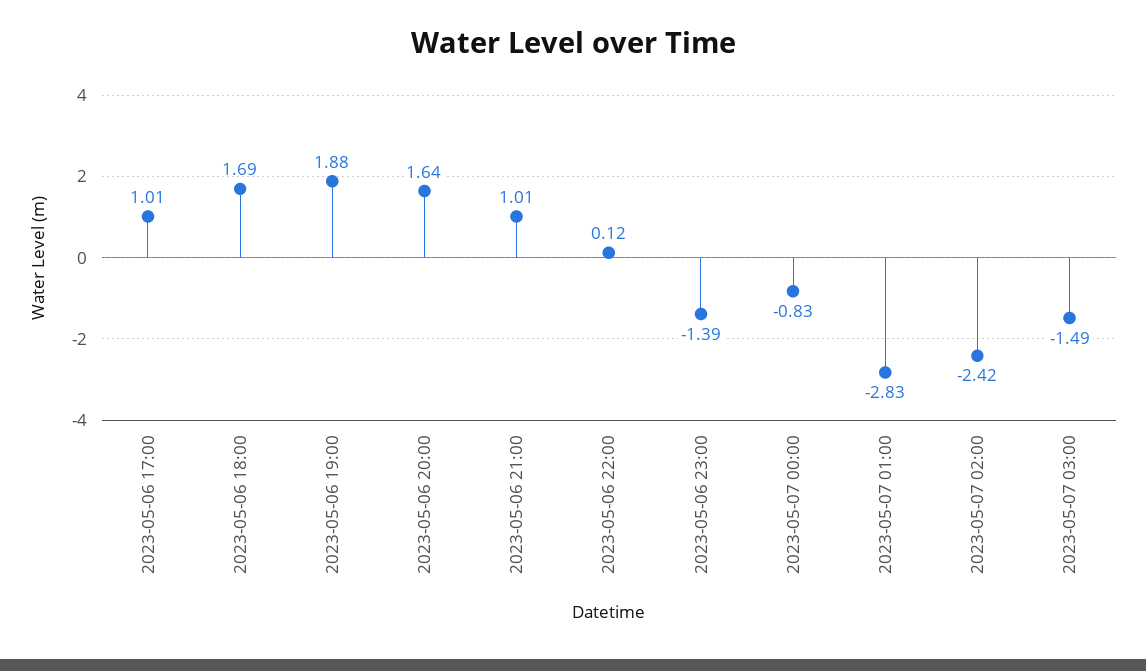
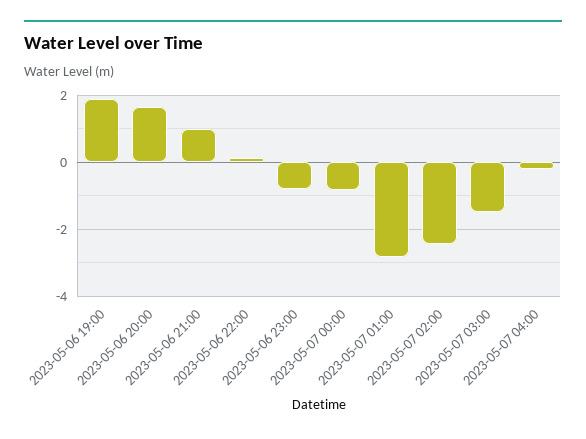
2023-05-06 17:00: 1.01 -> none
2023-05-06 18:00: 1.69 -> none
2023-05-06 23:00: -1.39 -> -0.8
2023-05-07 04:00: none -> -0.2

